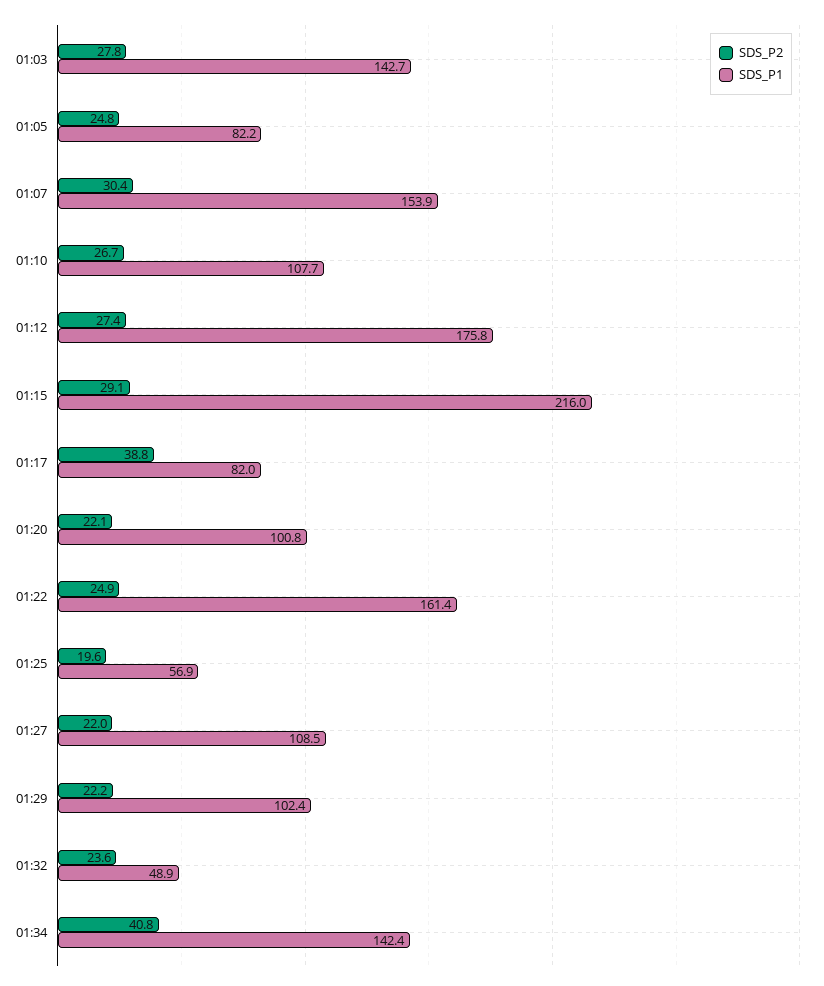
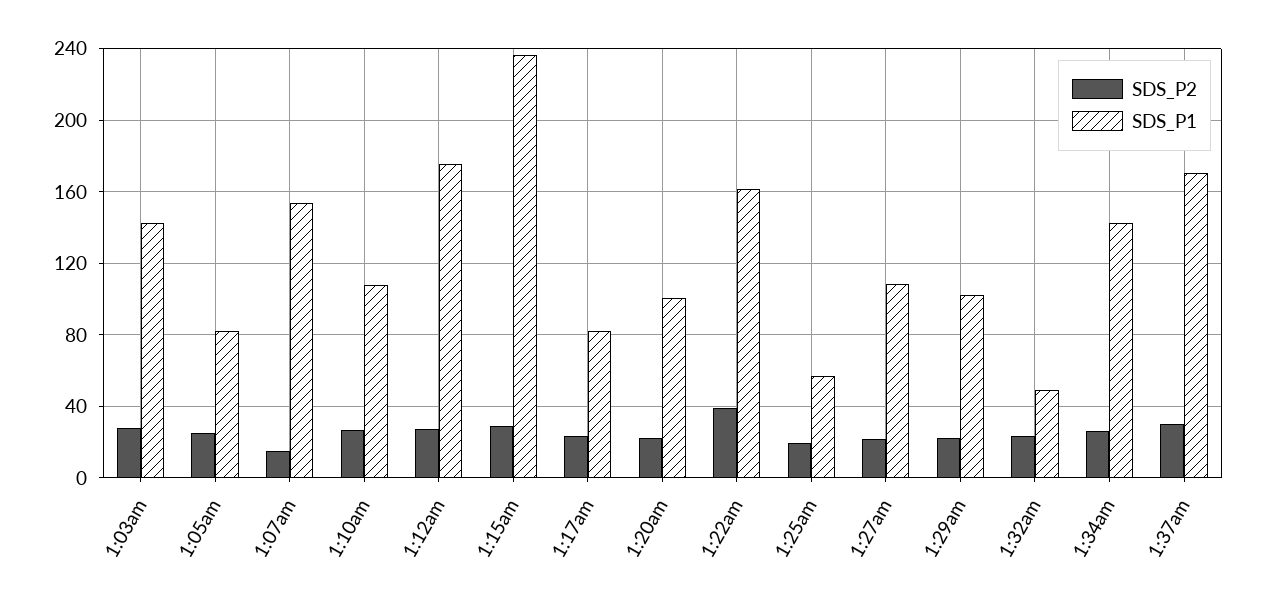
SDS_P2, 01:07: 30.4 -> 15
SDS_P1, 01:15: 216 -> 235
SDS_P2, 01:17: 38.8 -> 25
SDS_P2, 01:22: 24.9 -> 40
SDS_P2, 01:34: 40.8 -> 25
SDS_P2, 1:37am: none -> 30
SDS_P1, 1:37am: none -> 170

